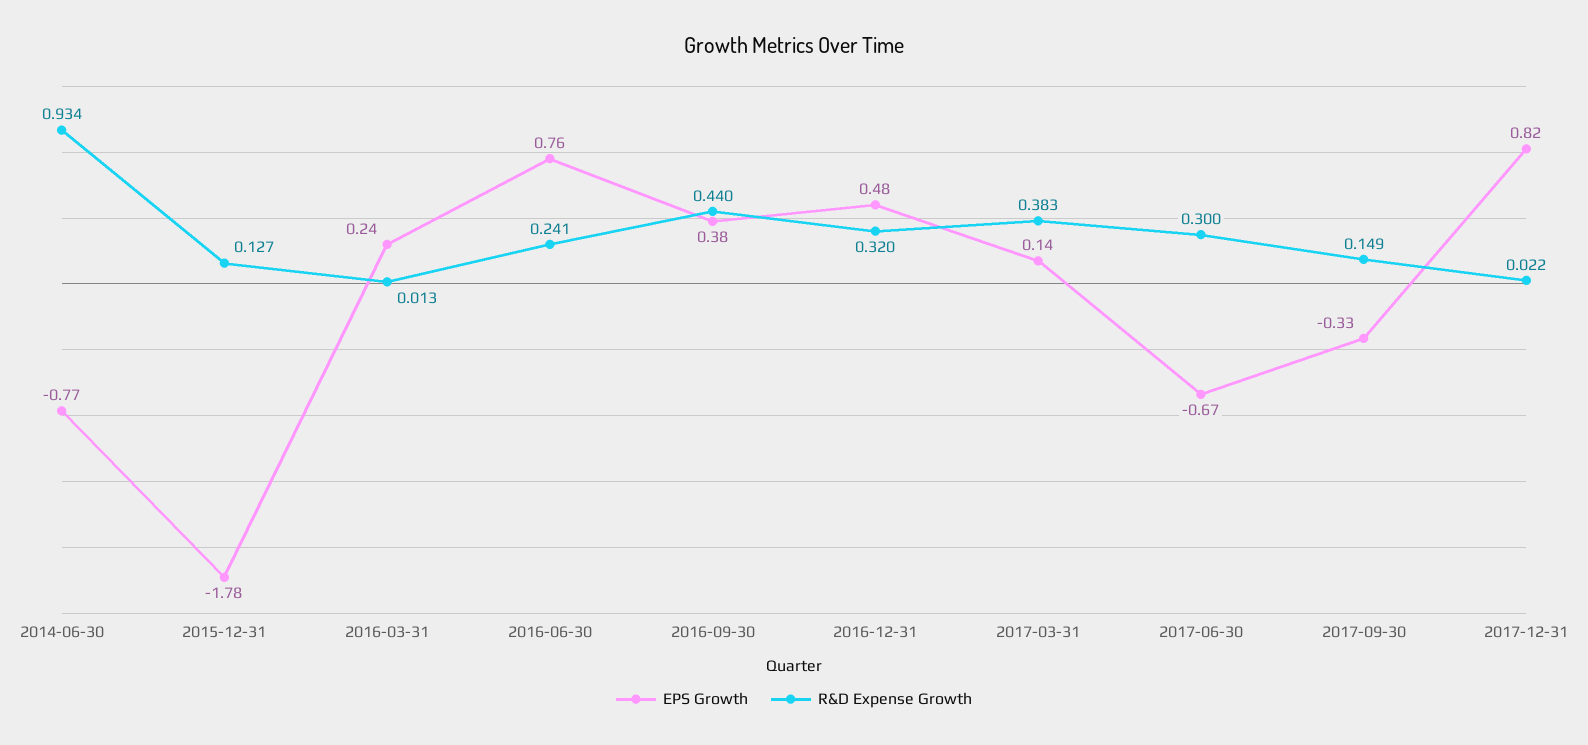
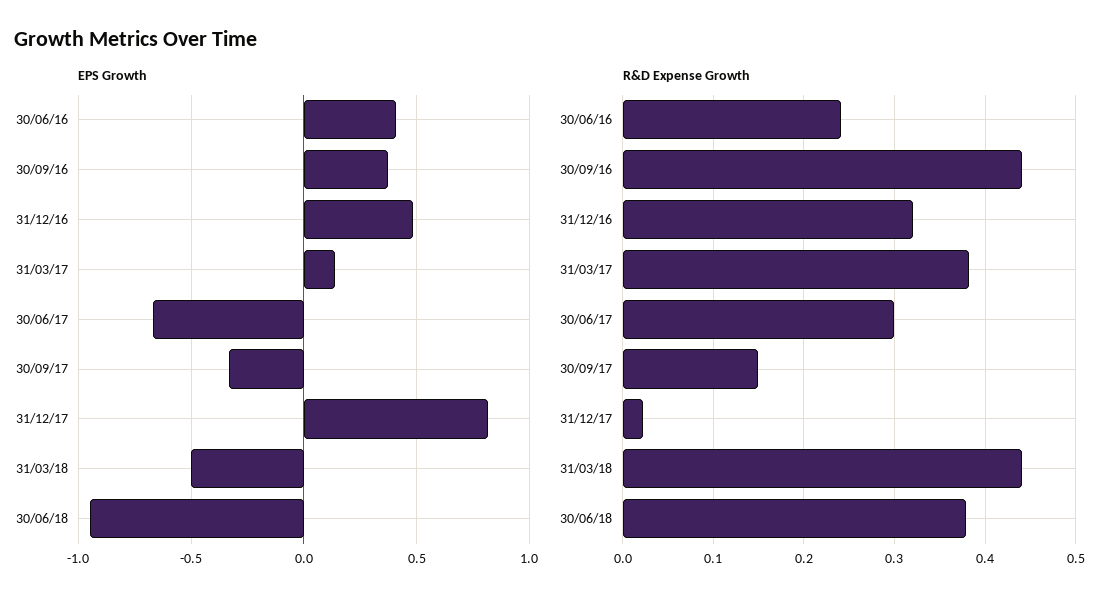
EPS Growth, 2014-06-30: -0.77 -> none
R&D Expense Growth, 2014-06-30: 0.934 -> none
EPS Growth, 2015-12-31: -1.78 -> none
R&D Expense Growth, 2015-12-31: 0.127 -> none
EPS Growth, 2016-03-31: 0.24 -> none
R&D Expense Growth, 2016-03-31: 0.013 -> none
EPS Growth, 2016-06-30: 0.76 -> 0.4
EPS Growth, 31/03/18: none -> -0.5
EPS Growth, 30/06/18: none -> -0.95
R&D Expense Growth, 31/03/18: none -> 0.44
R&D Expense Growth, 30/06/18: none -> 0.38

